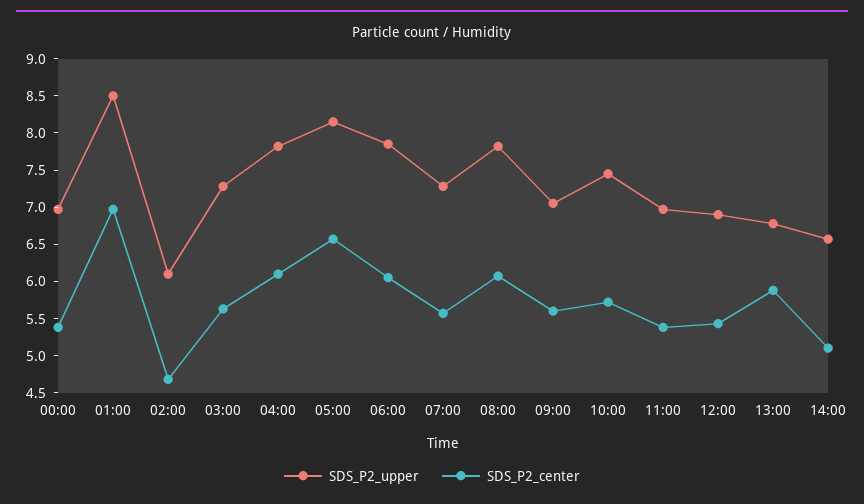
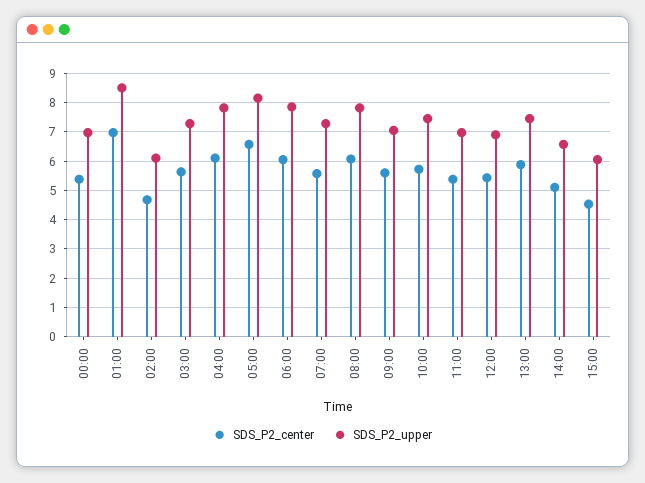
SDS_P2_upper, 13:00: 6.75 -> 7.5
SDS_P2_center, 15:00: none -> 4.5
SDS_P2_upper, 15:00: none -> 6

